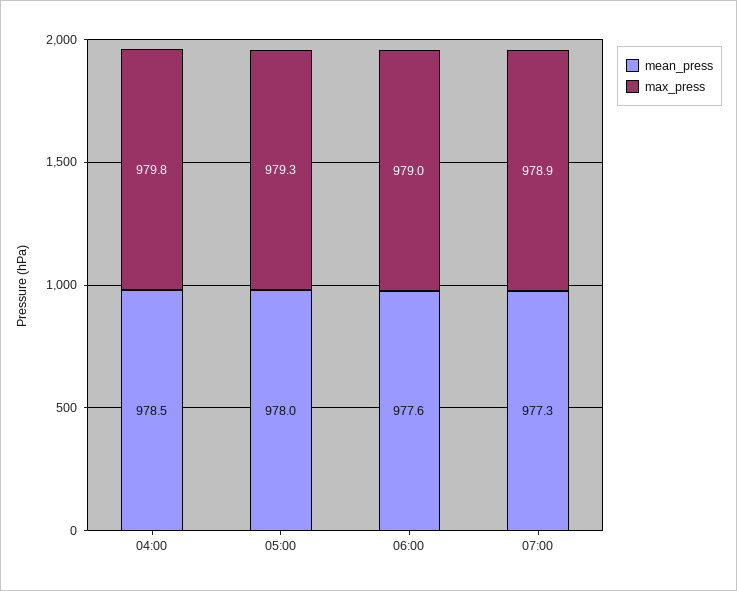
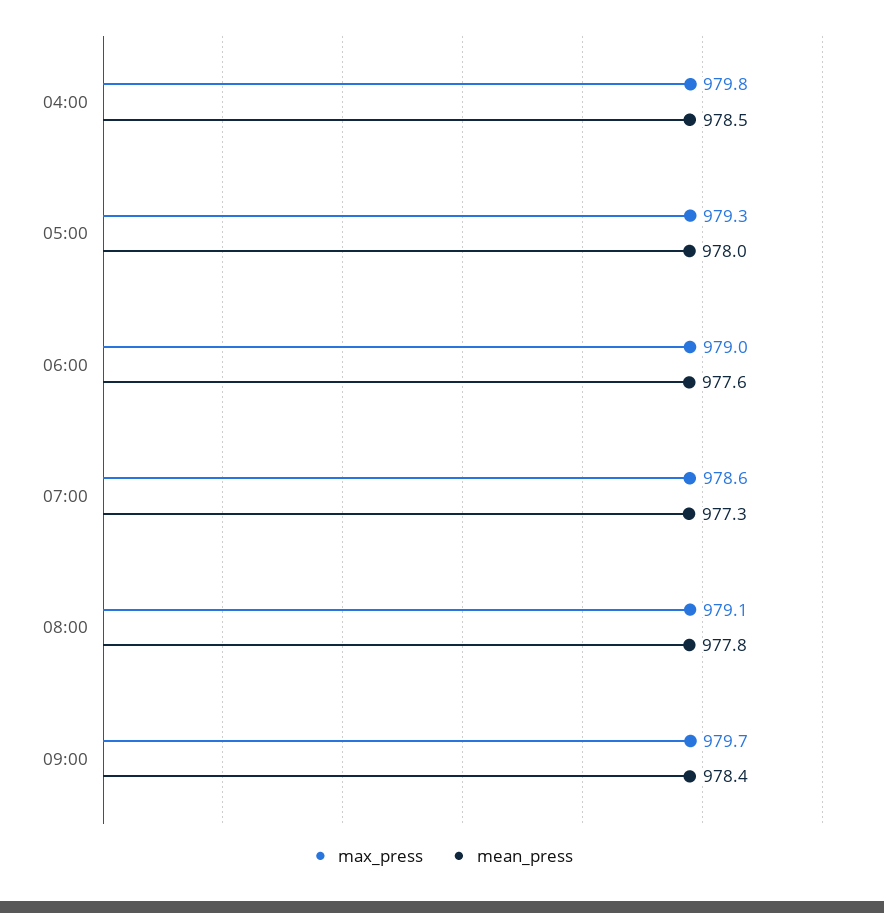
max_press, 07:00: 978.9 -> 978.6
max_press, 08:00: none -> 979.1
mean_press, 08:00: none -> 977.8
max_press, 09:00: none -> 979.7
mean_press, 09:00: none -> 978.4

